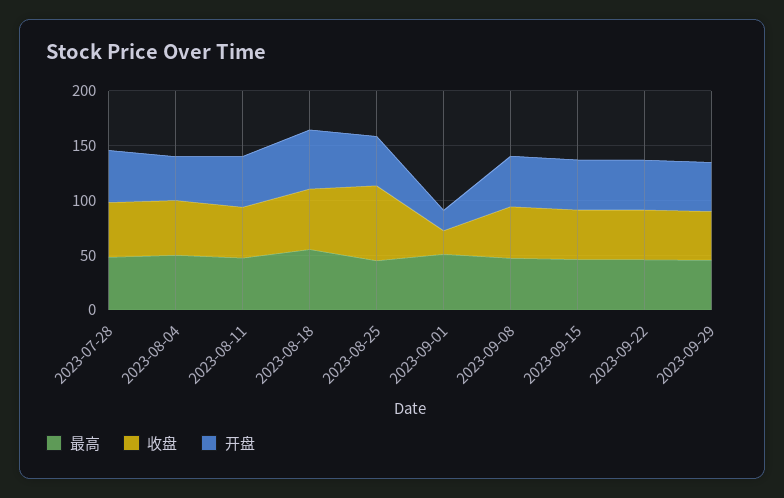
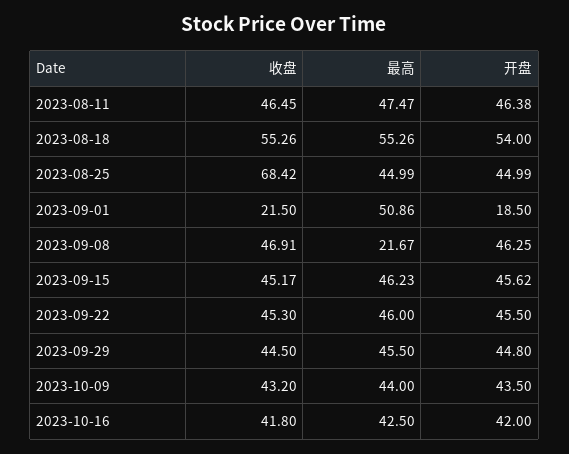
最高, 2023-07-28: 50 -> none
收盘, 2023-07-28: 50 -> none
开盘, 2023-07-28: 50 -> none
最高, 2023-08-04: 50 -> none
收盘, 2023-08-04: 50 -> none
开盘, 2023-08-04: 40 -> none
最高, 2023-09-08: 50 -> 21.67
收盘, 2023-10-09: none -> 43.2
最高, 2023-10-09: none -> 44
开盘, 2023-10-09: none -> 43.5
收盘, 2023-10-16: none -> 41.8
最高, 2023-10-16: none -> 42.5
开盘, 2023-10-16: none -> 42

